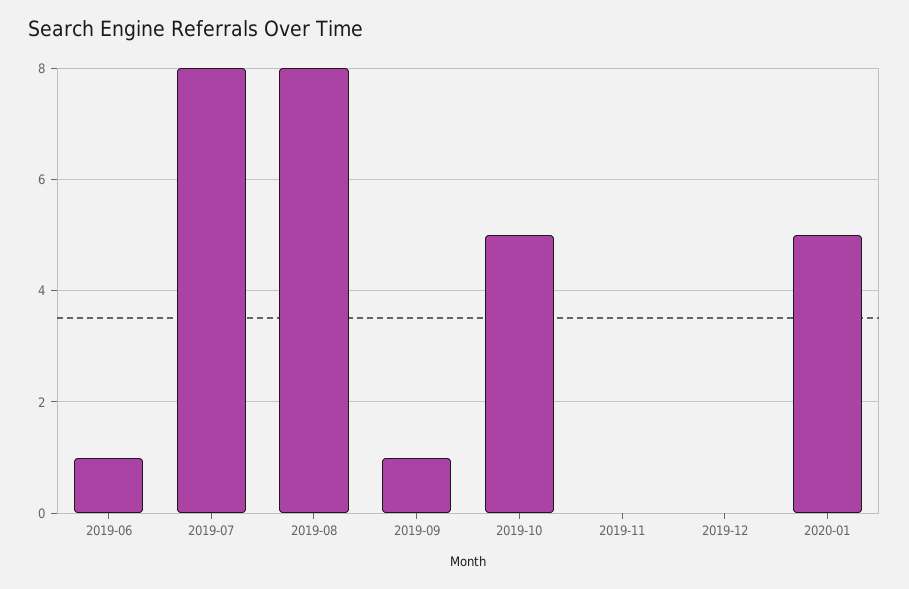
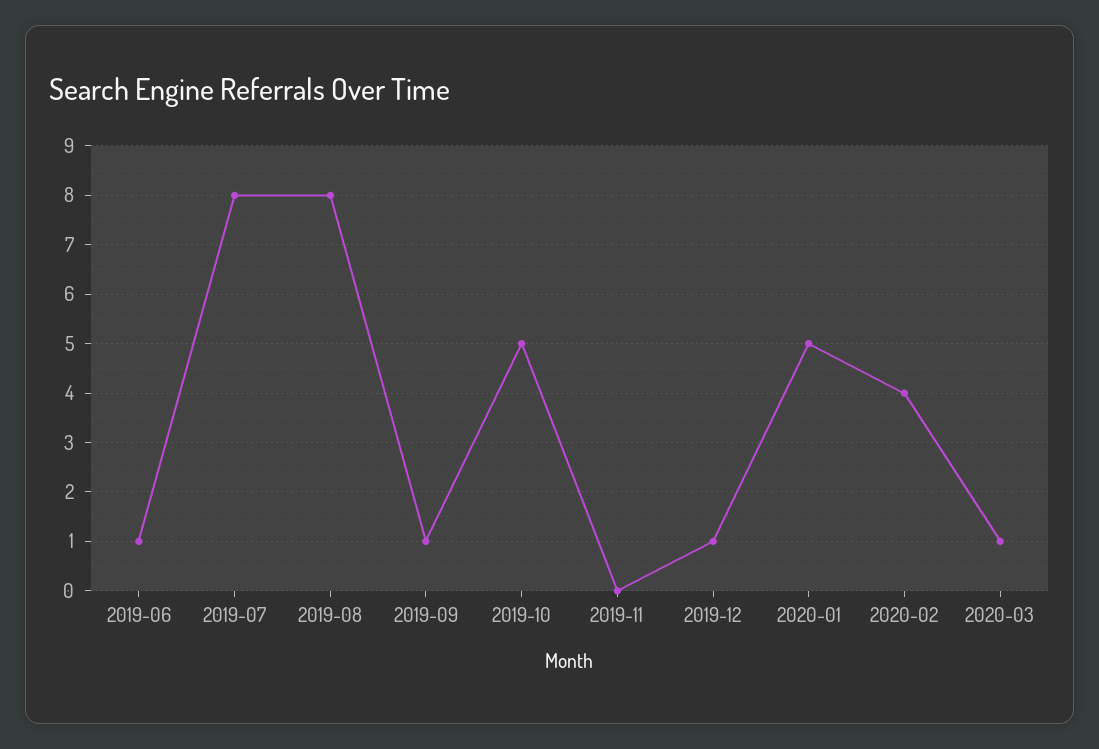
2019-12: 0 -> 1
2020-02: none -> 4
2020-03: none -> 1

